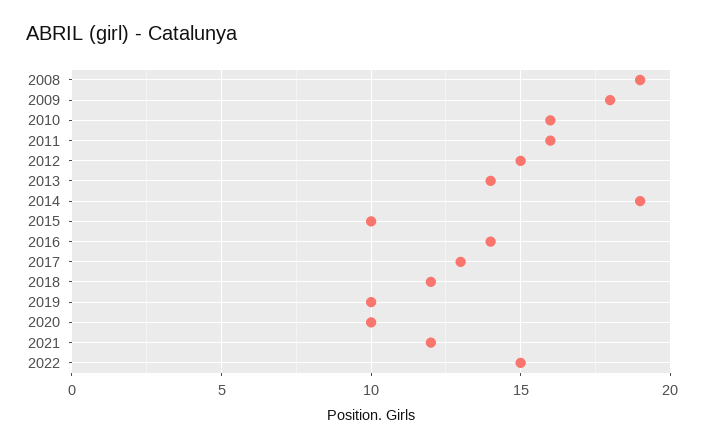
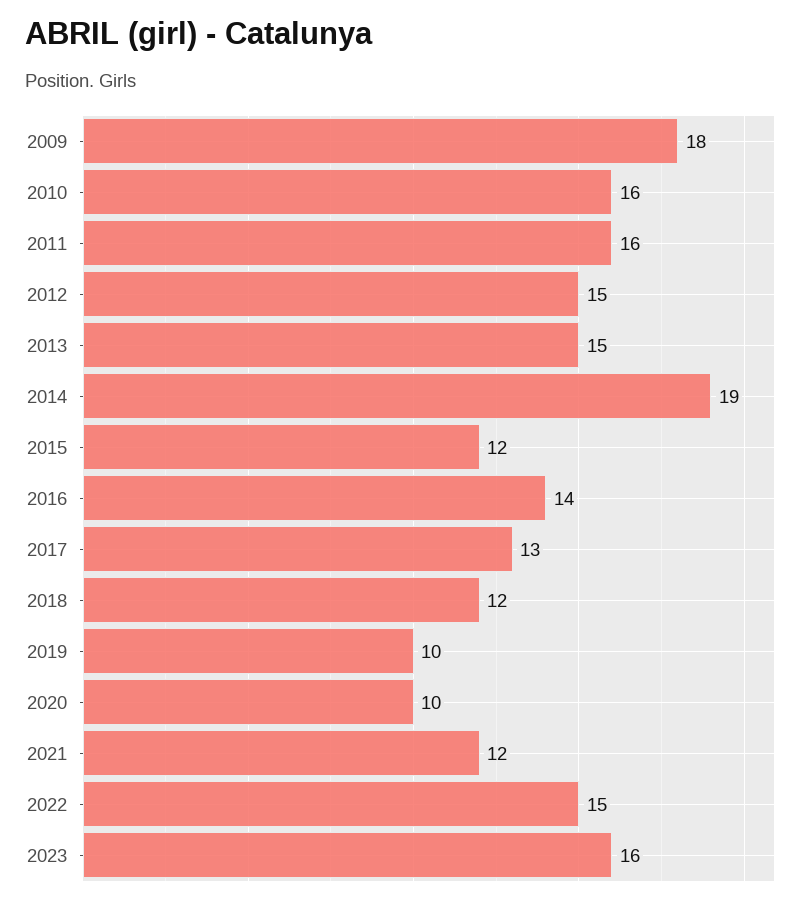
2008: 19 -> none
2013: 14 -> 15
2015: 10 -> 12
2023: none -> 16

